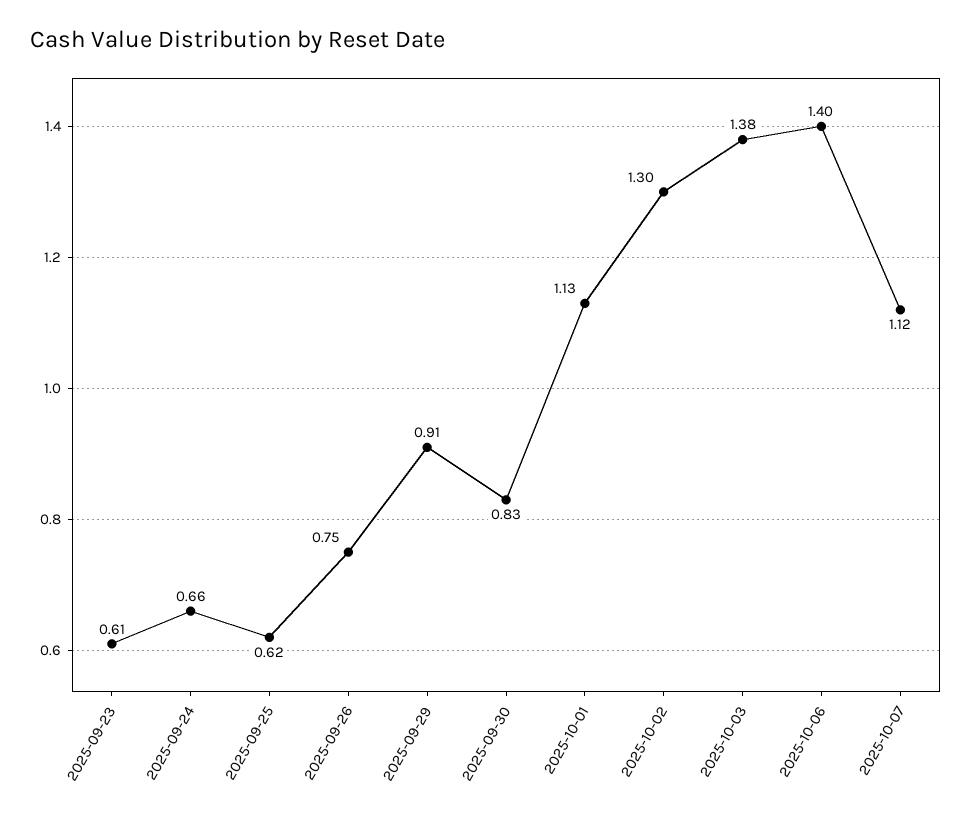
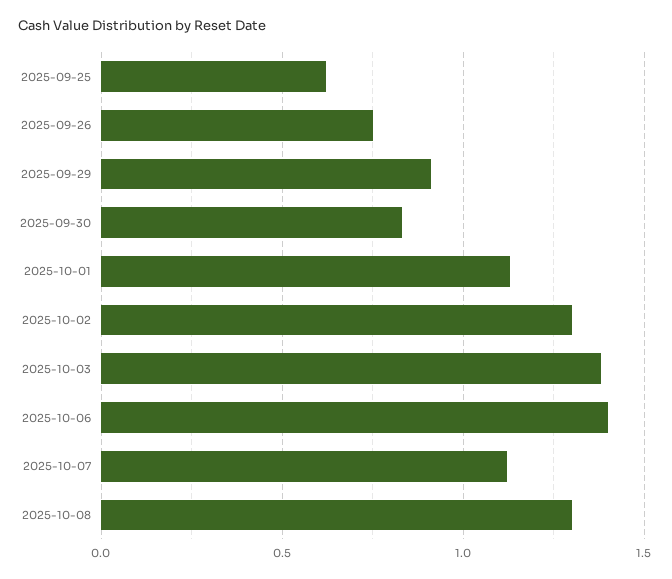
2025-09-23: 0.61 -> none
2025-09-24: 0.66 -> none
2025-10-08: none -> 1.3

